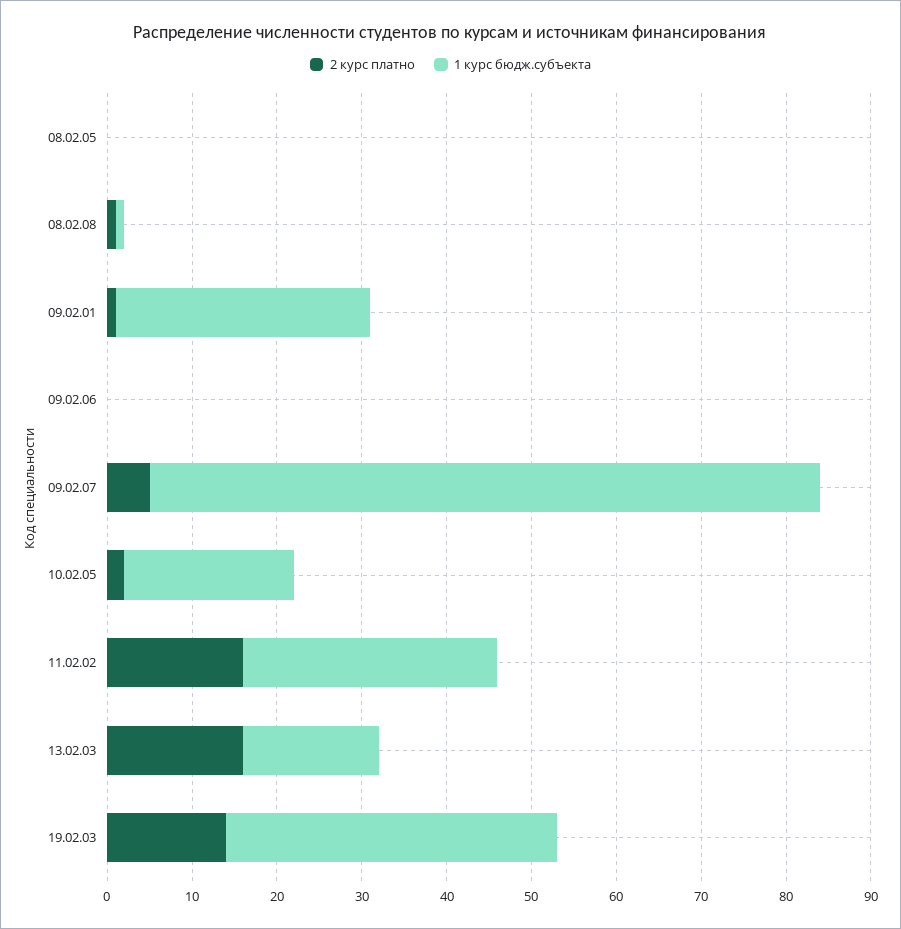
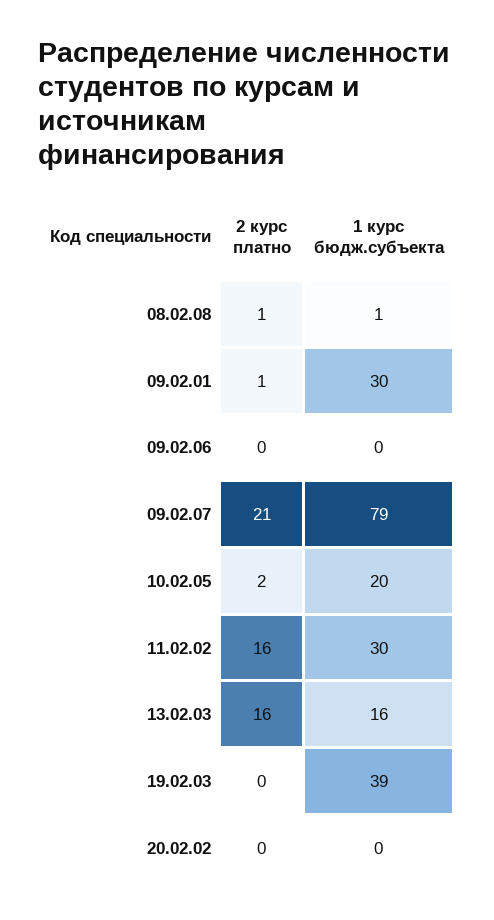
2 курс платно, 08.02.05: 0 -> none
1 курс бюдж.субъекта, 08.02.05: 0 -> none
2 курс платно, 09.02.07: 5 -> 21
2 курс платно, 19.02.03: 14 -> 0
2 курс платно, 20.02.02: none -> 0
1 курс бюдж.субъекта, 20.02.02: none -> 0

